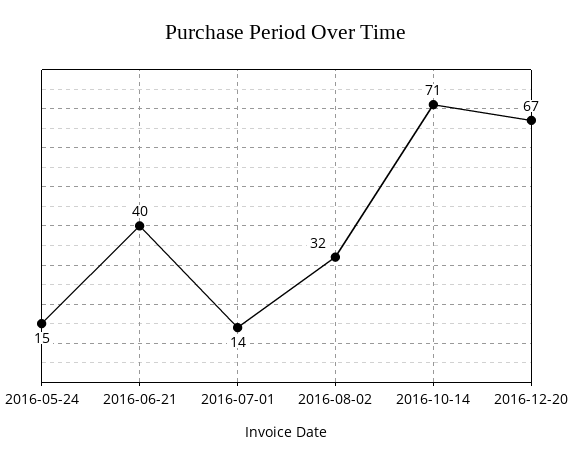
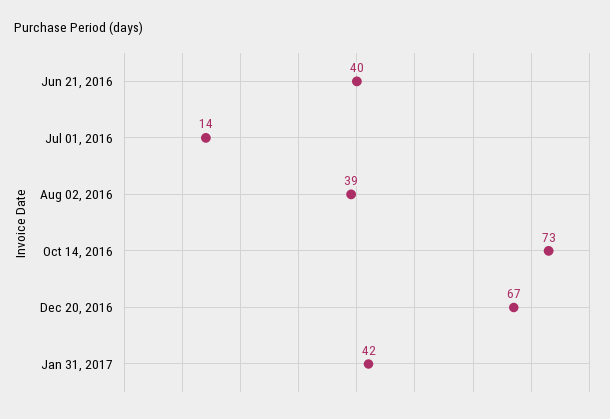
2016-05-24: 15 -> none
2016-08-02: 32 -> 39
2016-10-14: 71 -> 73
Jan 31, 2017: none -> 42

